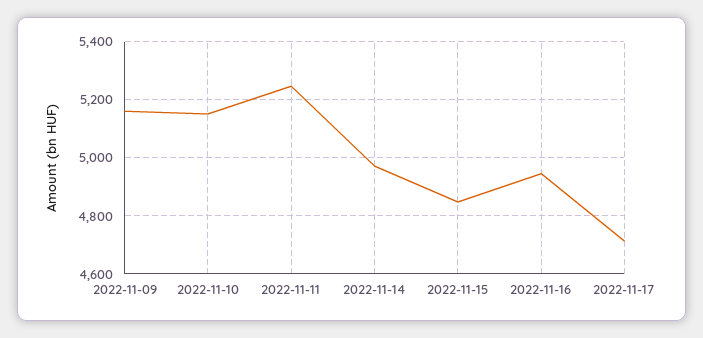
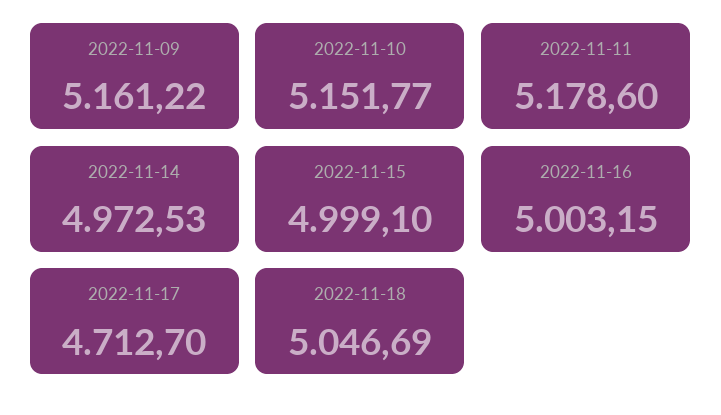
2022-11-11: 5250 -> 5178.6
2022-11-15: 4850 -> 4999.1
2022-11-16: 4950 -> 5003.15
2022-11-18: none -> 5046.69

